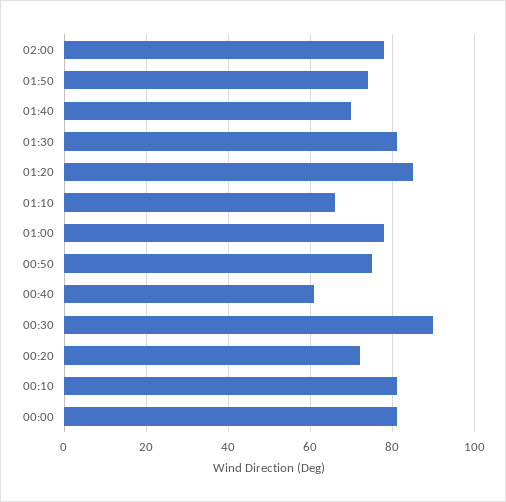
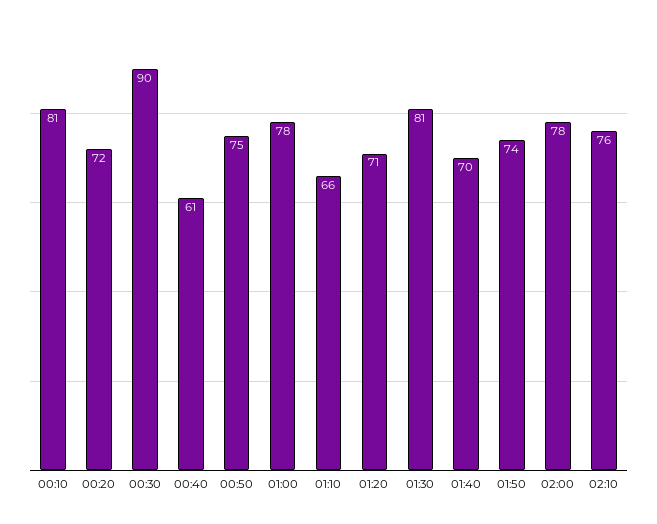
01:20: 85 -> 71
00:00: 80 -> none
02:10: none -> 76

